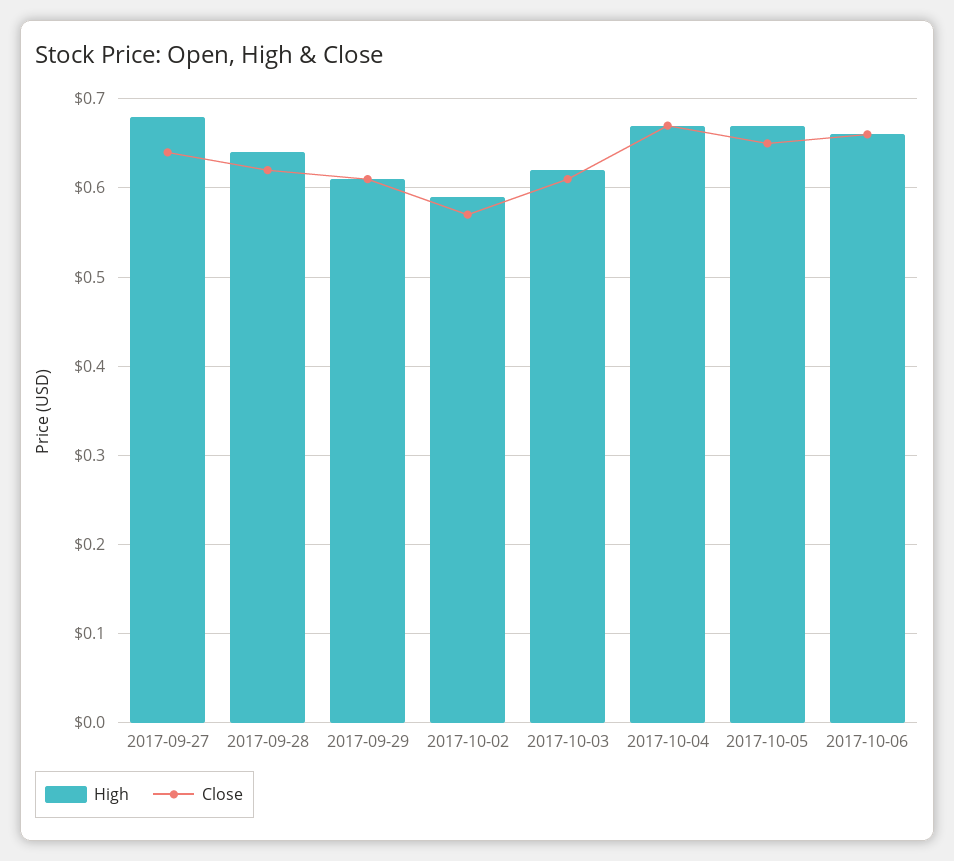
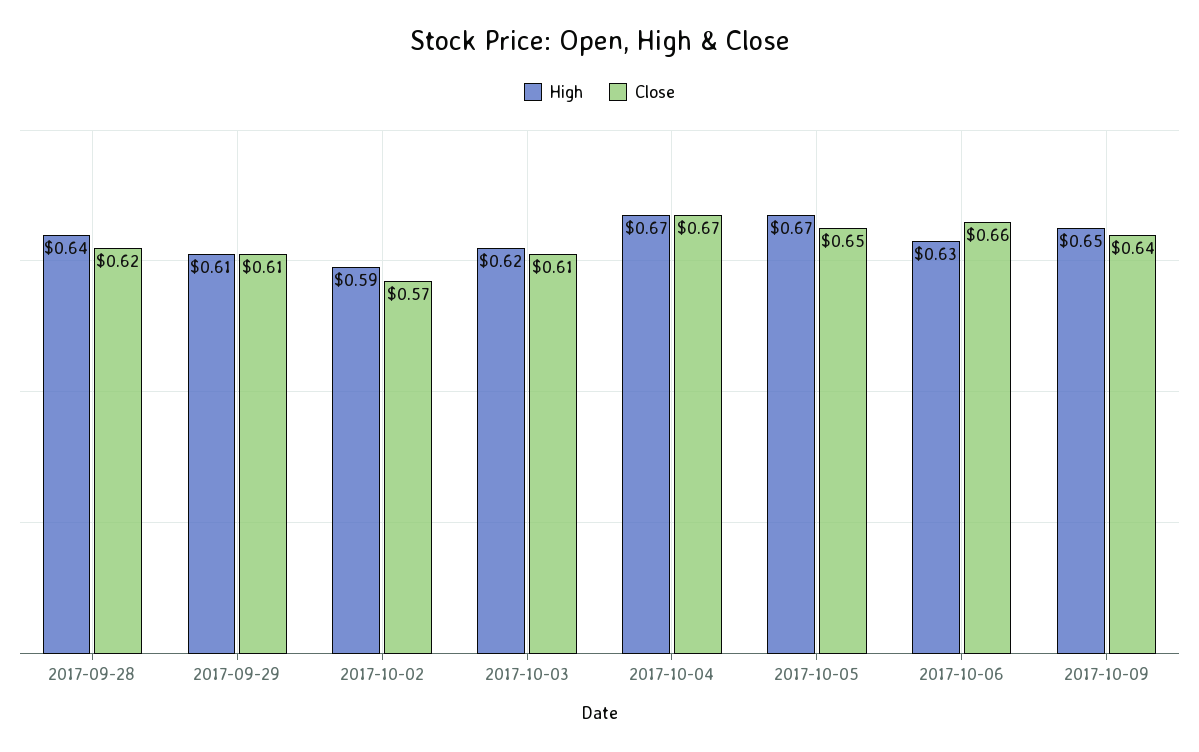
High, 2017-09-27: 0.68 -> none
Close, 2017-09-27: 0.64 -> none
High, 2017-10-06: 0.66 -> 0.63
High, 2017-10-09: none -> 0.65
Close, 2017-10-09: none -> 0.64

